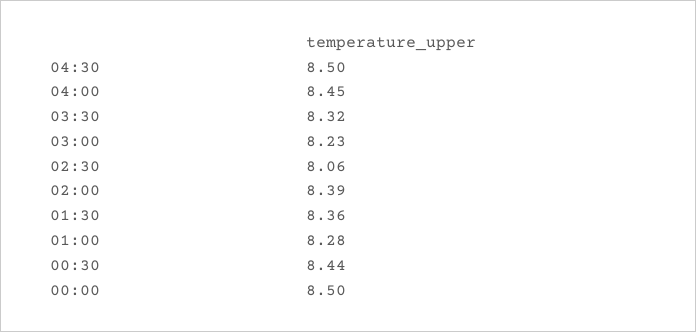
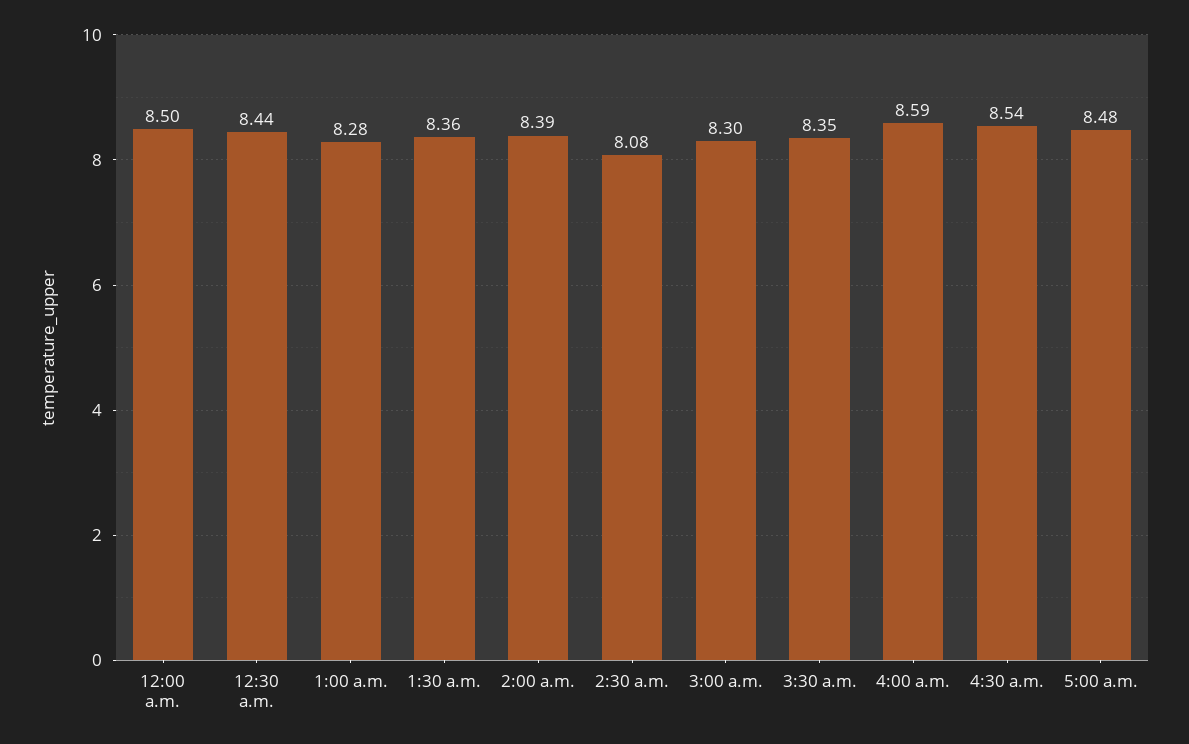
04:30: 8.5 -> 8.54
04:00: 8.45 -> 8.59
03:30: 8.32 -> 8.35
03:00: 8.23 -> 8.3
02:30: 8.06 -> 8.08
5:00 a.m.: none -> 8.48

